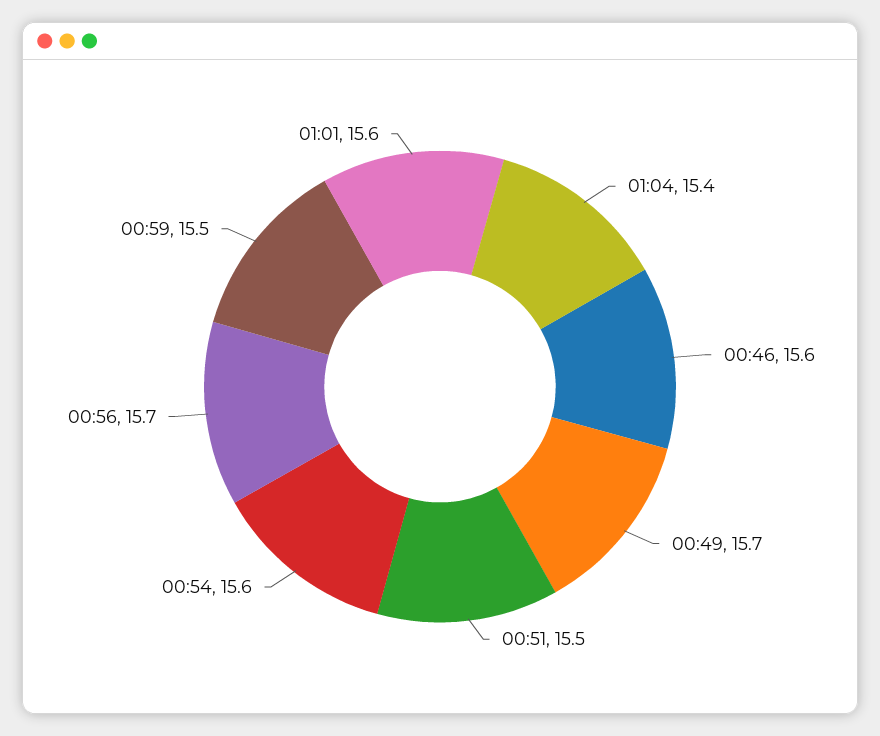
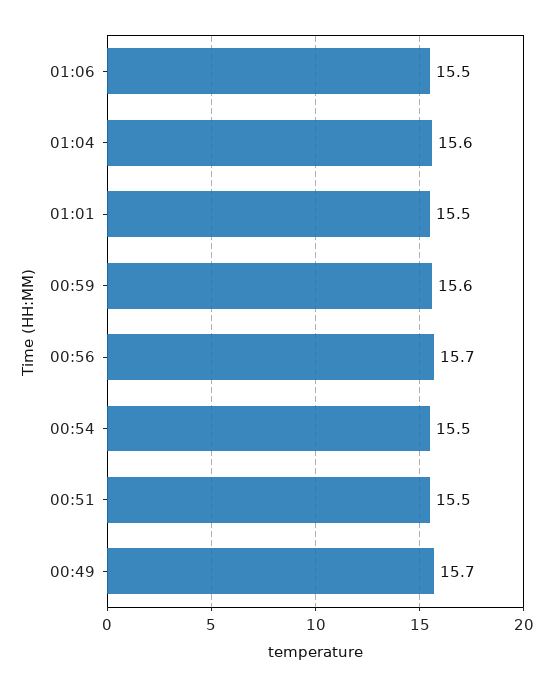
01:04: 15.4 -> 15.6
00:46: 15.6 -> none
00:54: 15.6 -> 15.5
00:59: 15.5 -> 15.6
01:01: 15.6 -> 15.5
01:06: none -> 15.5

